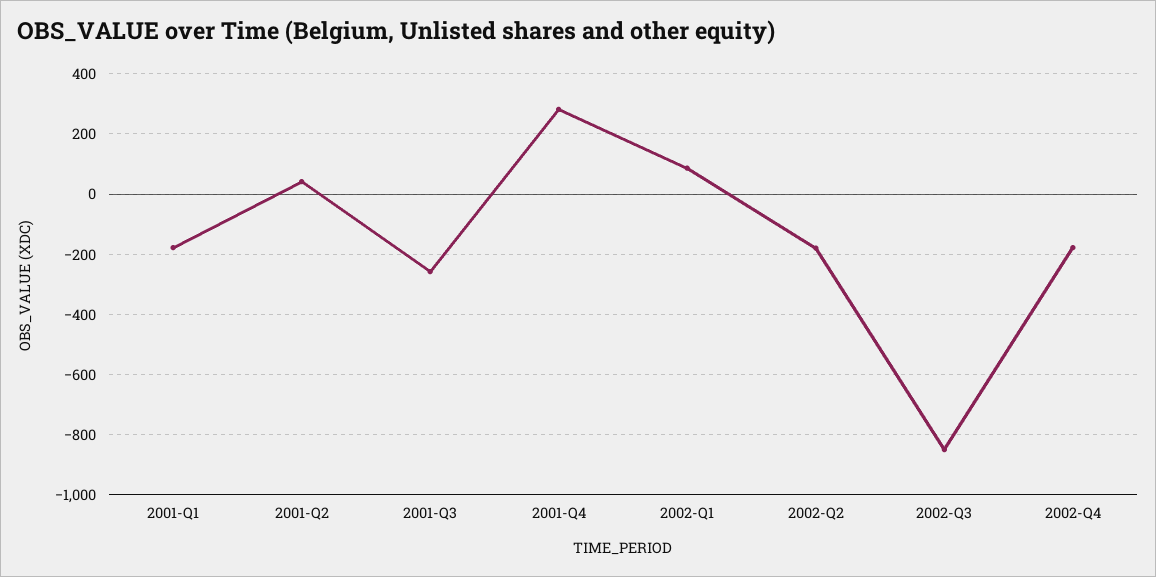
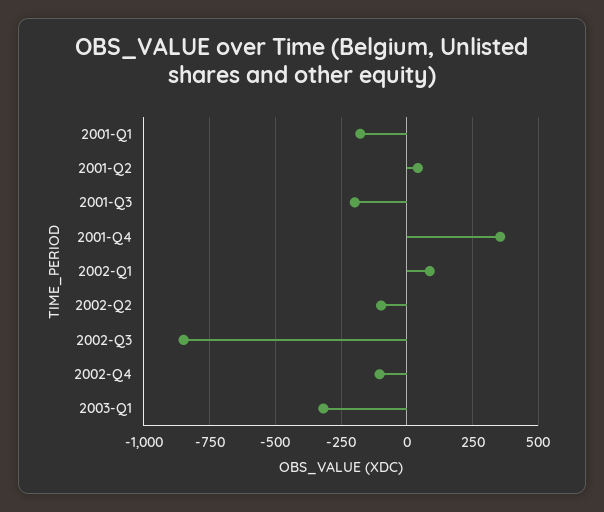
2001-Q3: -260 -> -200
2001-Q4: 280 -> 350
2002-Q2: -180 -> -100
2002-Q4: -180 -> -100
2003-Q1: none -> -325

